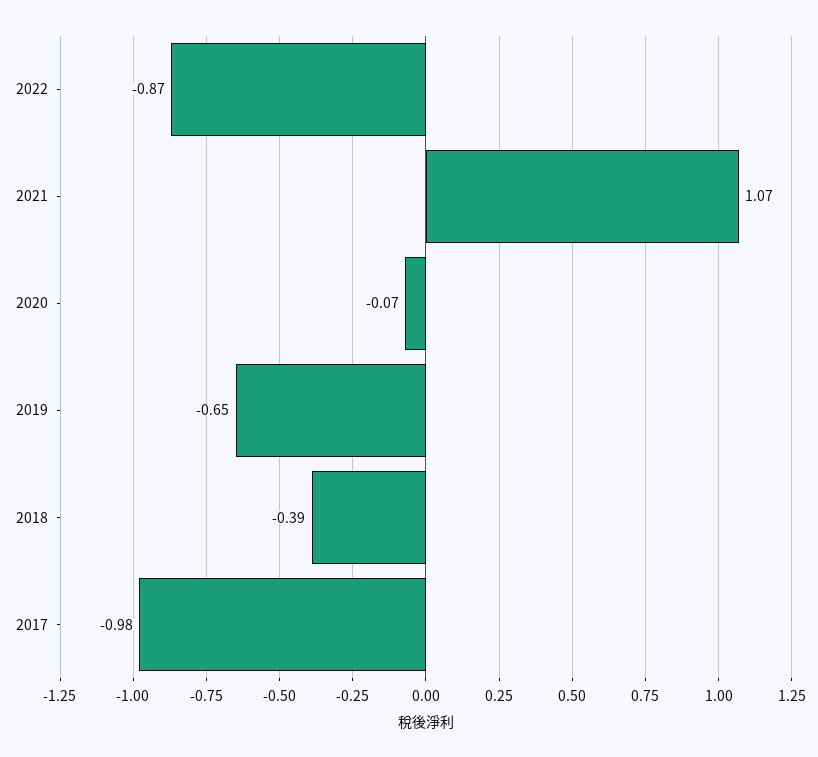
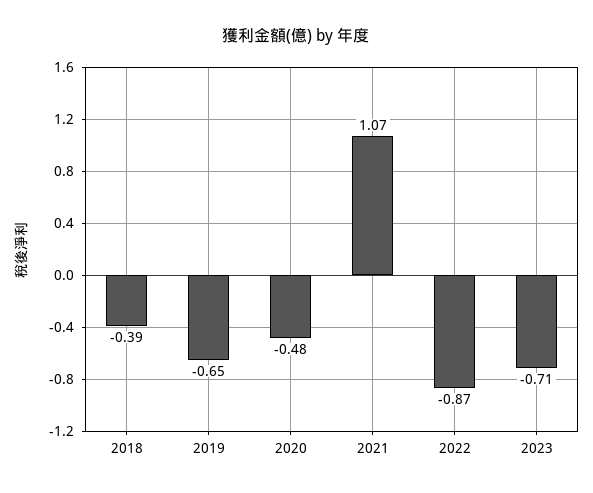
2020: -0.07 -> -0.48
2017: -0.98 -> none
2023: none -> -0.71

